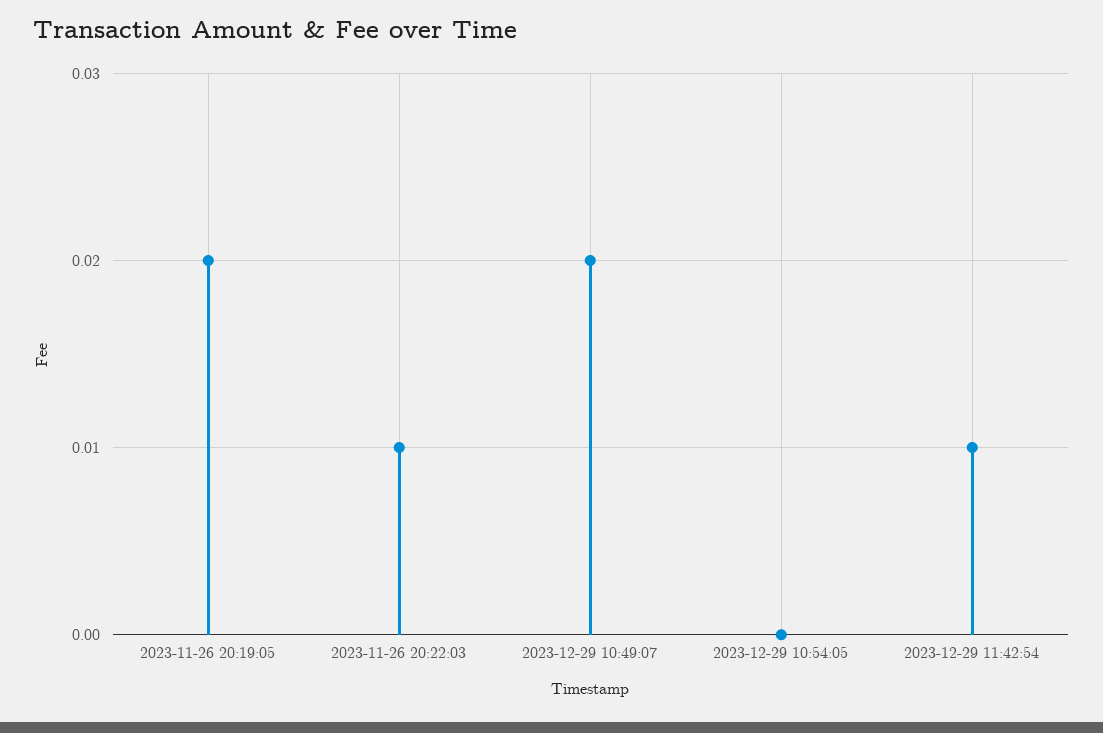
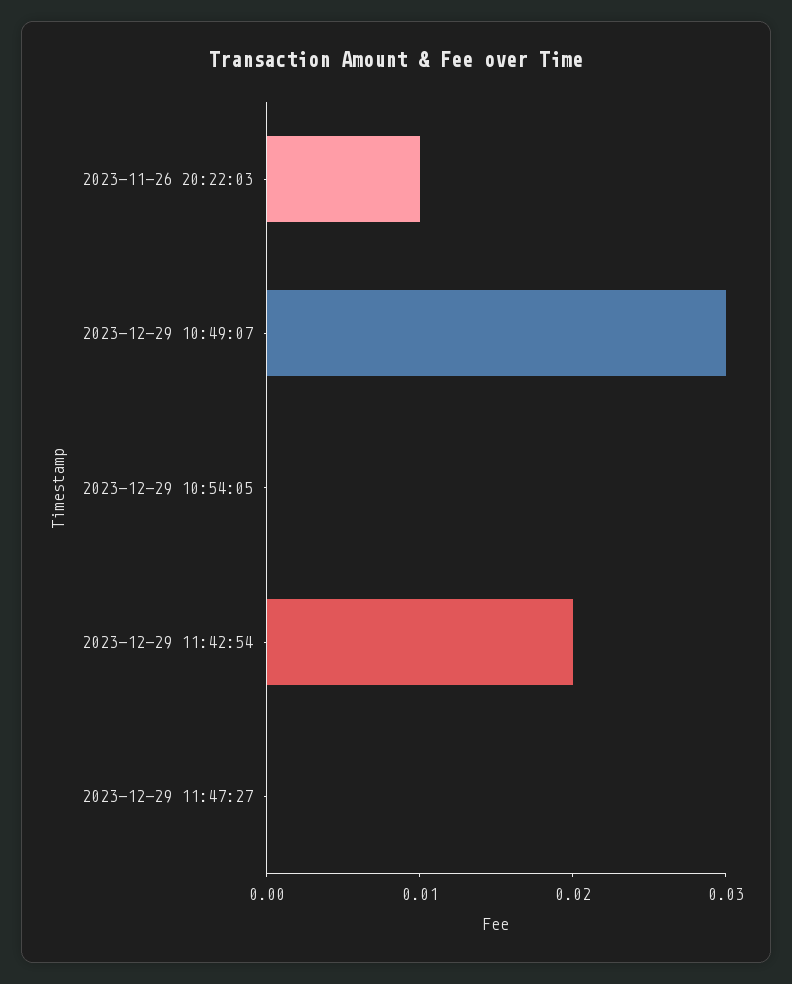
2023-11-26 20:19:05: 0.02 -> none
2023-12-29 10:49:07: 0.02 -> 0.03
2023-12-29 11:42:54: 0.01 -> 0.02
2023-12-29 11:47:27: none -> 0

